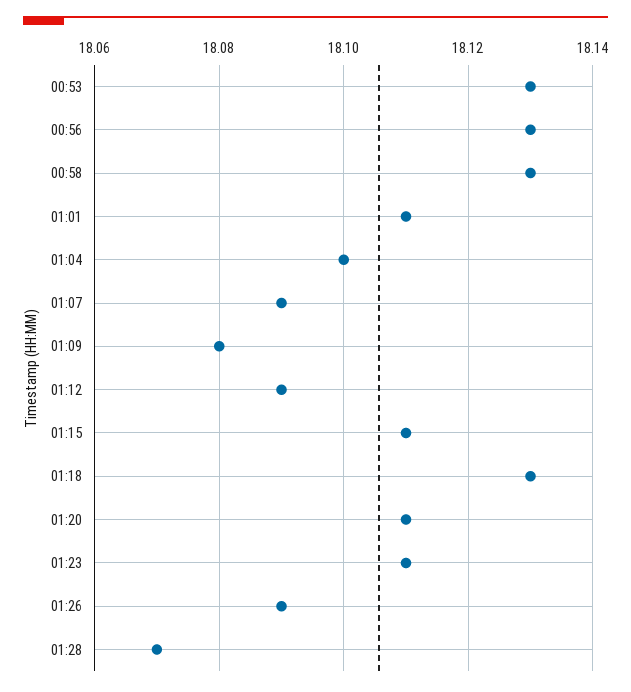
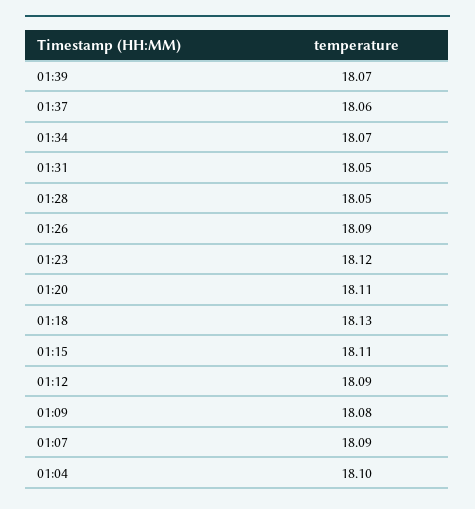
00:53: 18.13 -> none
00:56: 18.13 -> none
00:58: 18.13 -> none
01:01: 18.11 -> none
01:23: 18.11 -> 18.12
01:28: 18.07 -> 18.05
01:39: none -> 18.07
01:37: none -> 18.06
01:34: none -> 18.07
01:31: none -> 18.05

